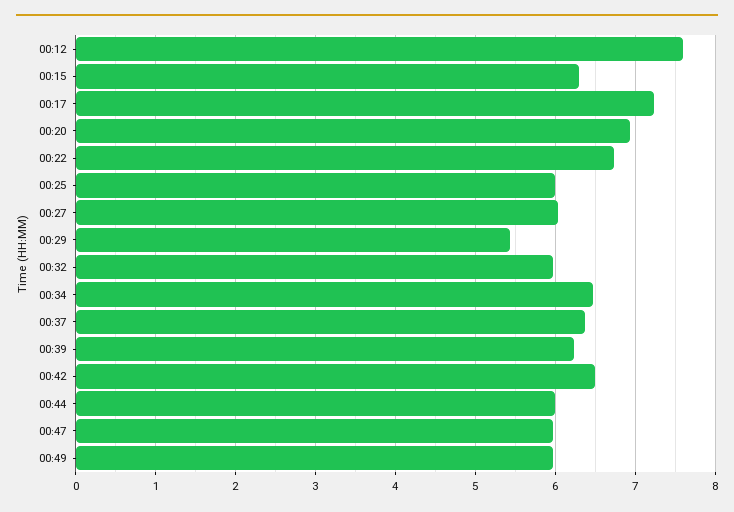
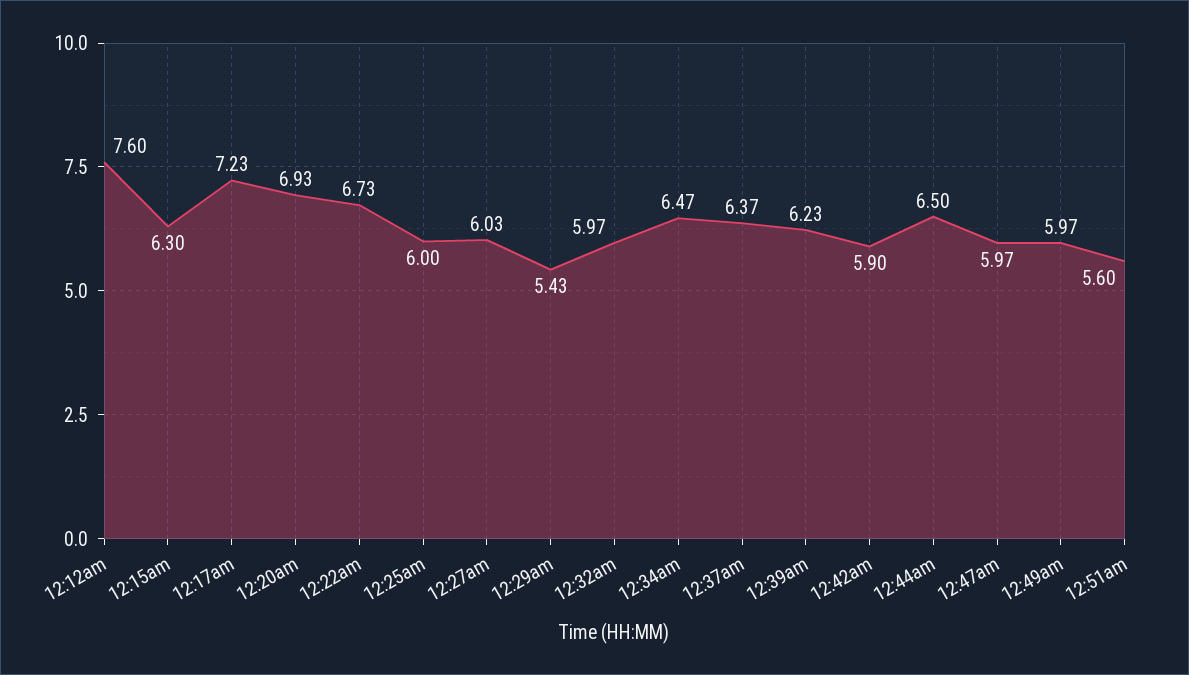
00:42: 6.5 -> 5.9
00:44: 6 -> 6.5
12:51am: none -> 5.6

